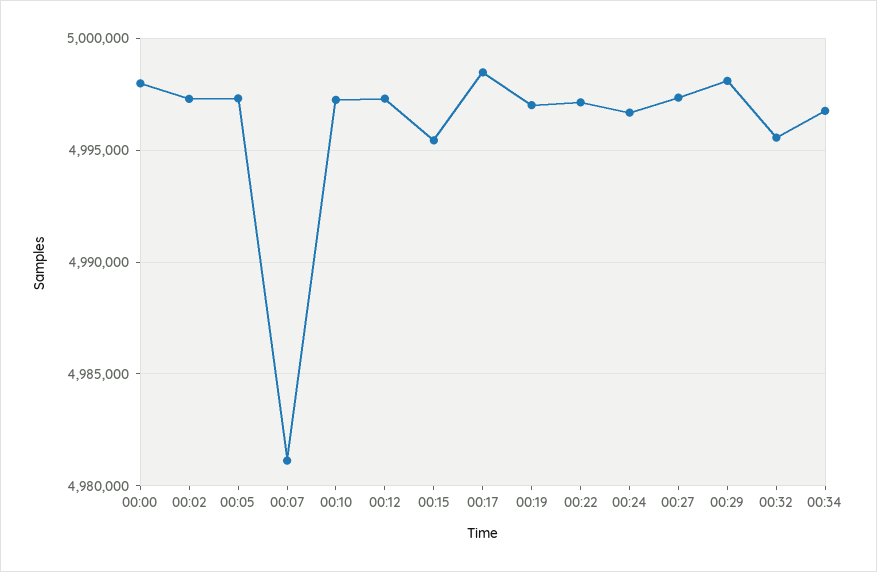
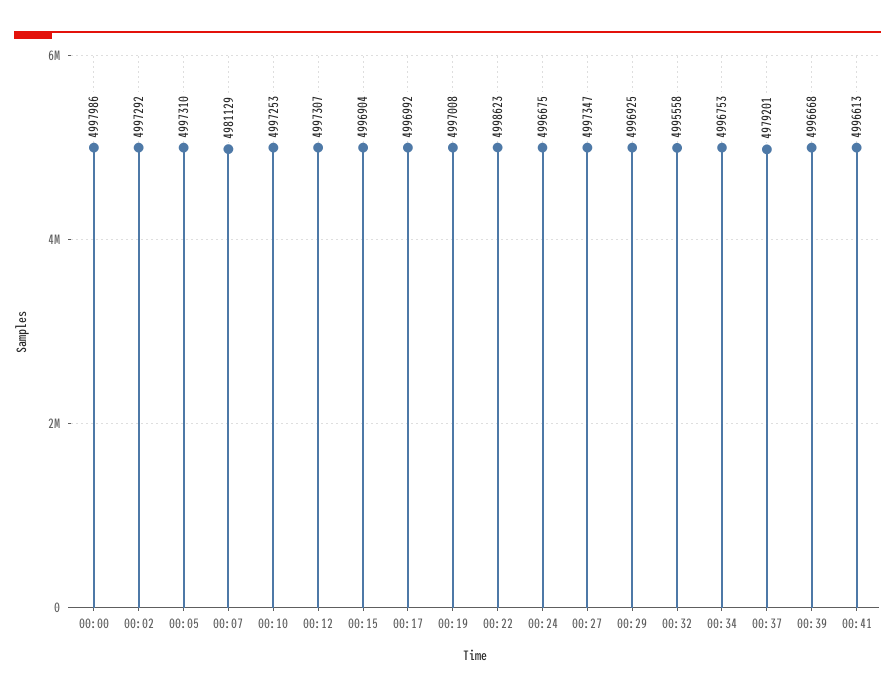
00:15: 4995500 -> 4996904
00:17: 4998500 -> 4996992
00:22: 4997000 -> 4998623
00:29: 4998000 -> 4996925
00:37: none -> 4979201
00:39: none -> 4996668
00:41: none -> 4996613

